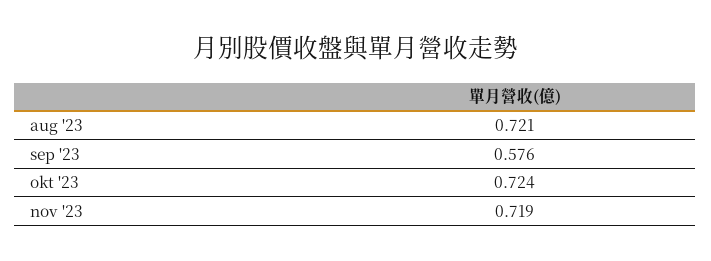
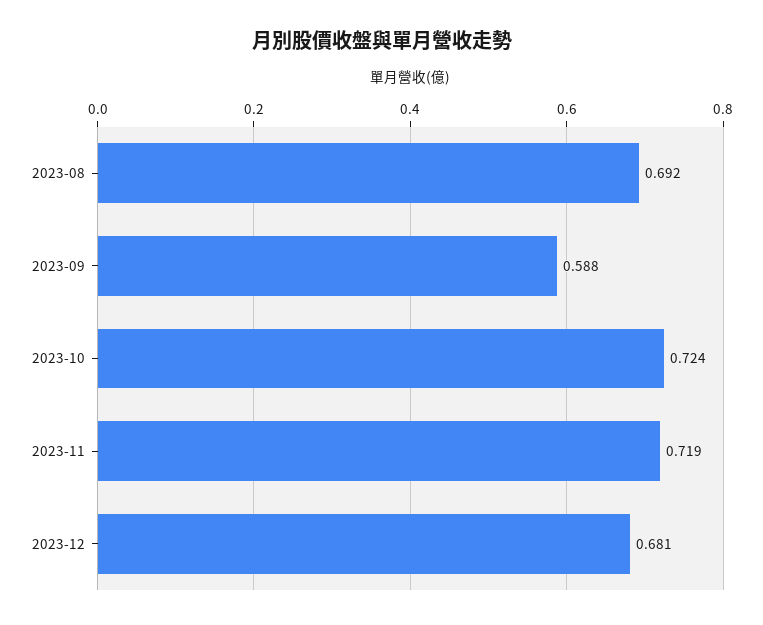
aug '23: 0.721 -> 0.692
sep '23: 0.576 -> 0.588
2023-12: none -> 0.681

